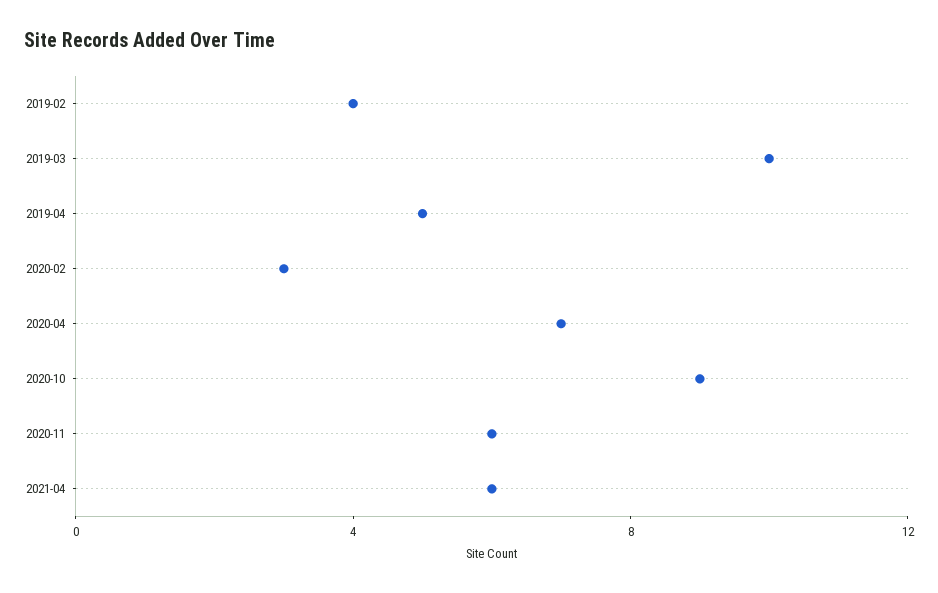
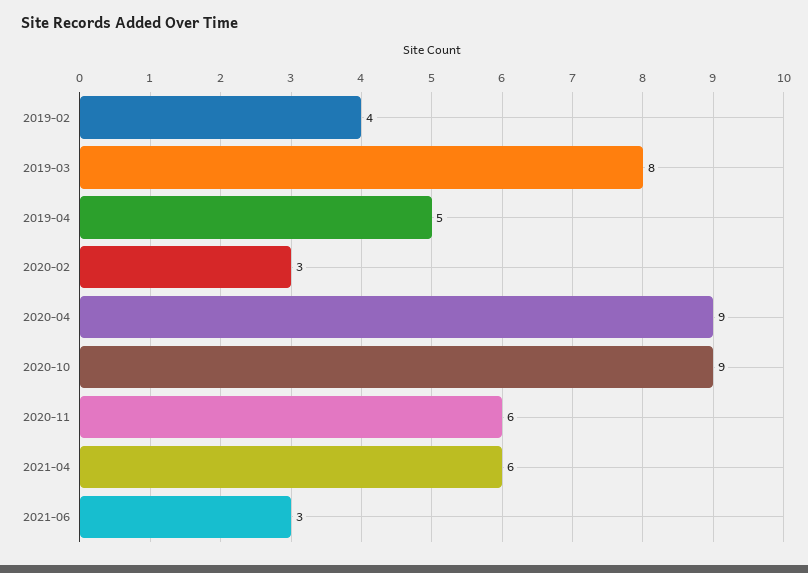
2019-03: 10 -> 8
2020-04: 7 -> 9
2021-06: none -> 3

